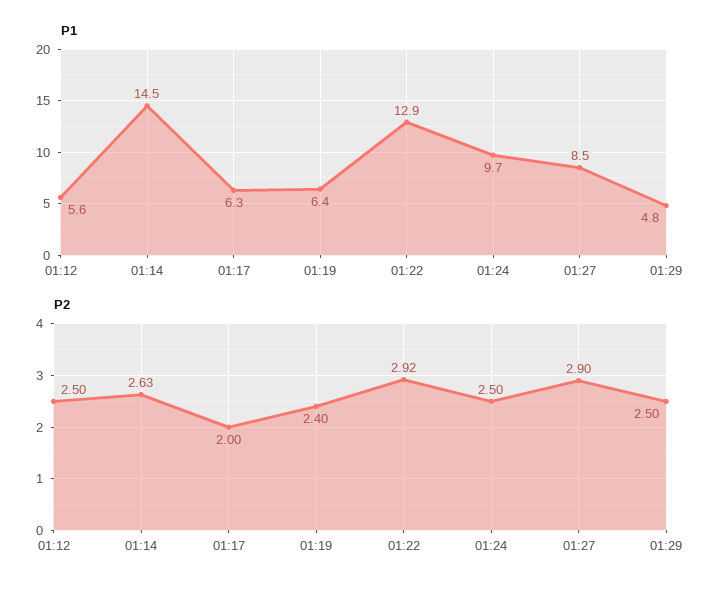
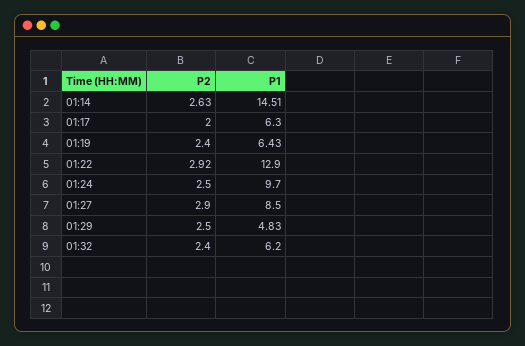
P1, 01:12: 5.6 -> none
P2, 01:12: 2.5 -> none
P2, 01:32: none -> 2.4
P1, 01:32: none -> 6.2

